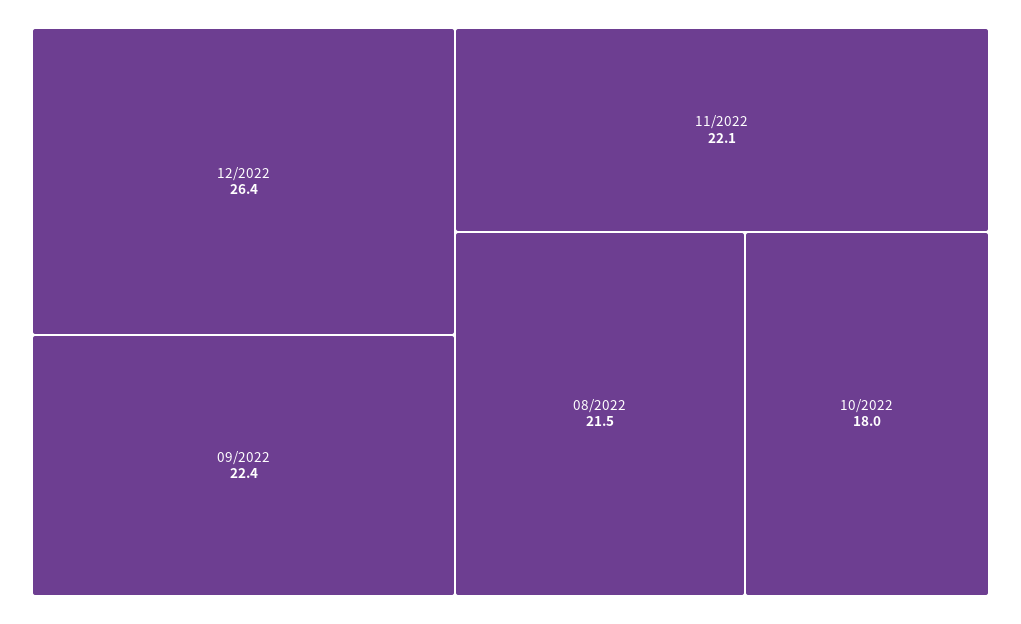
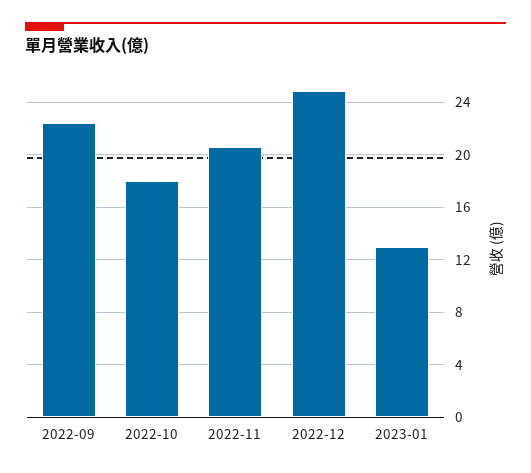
12/2022: 26.4 -> 25
11/2022: 22.1 -> 20.5
08/2022: 21.5 -> none
2023-01: none -> 13

